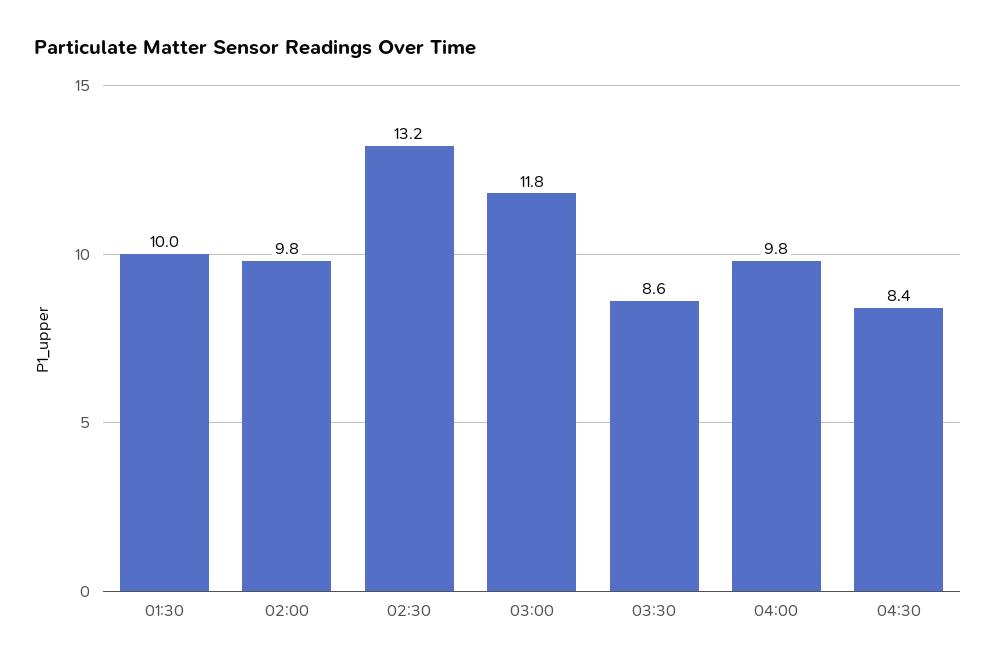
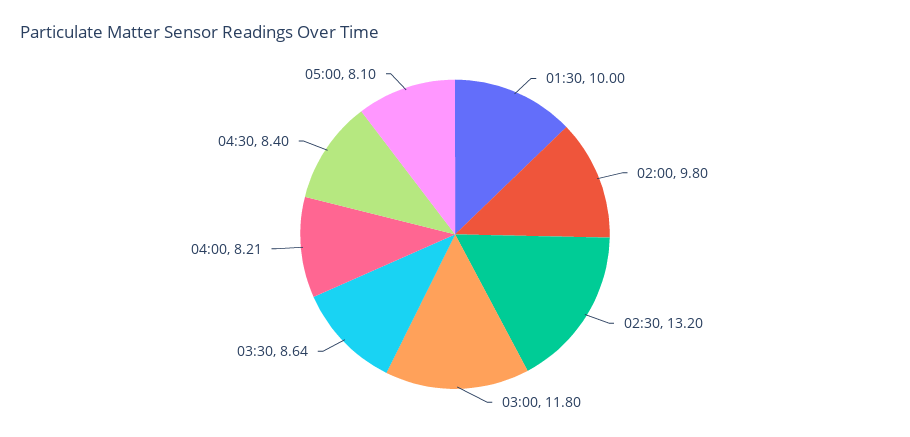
04:00: 9.8 -> 8.21
05:00: none -> 8.1

